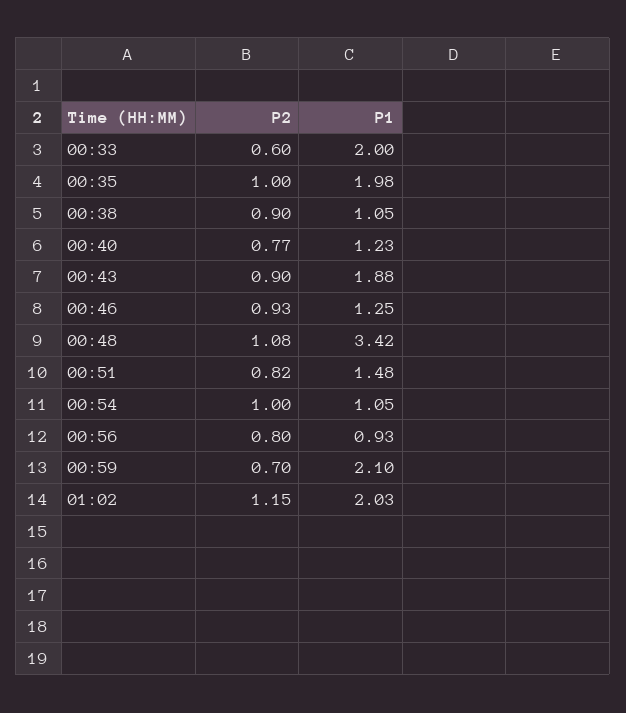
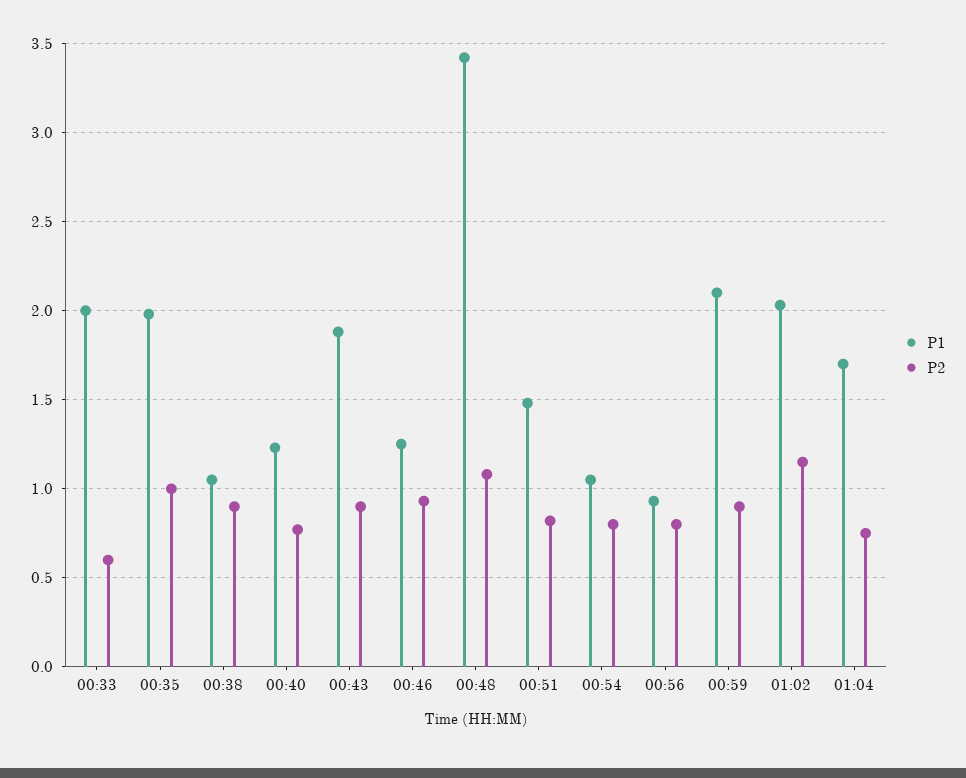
P2, 00:54: 1 -> 0.8
P2, 00:59: 0.7 -> 0.9
P1, 01:04: none -> 1.7
P2, 01:04: none -> 0.75

